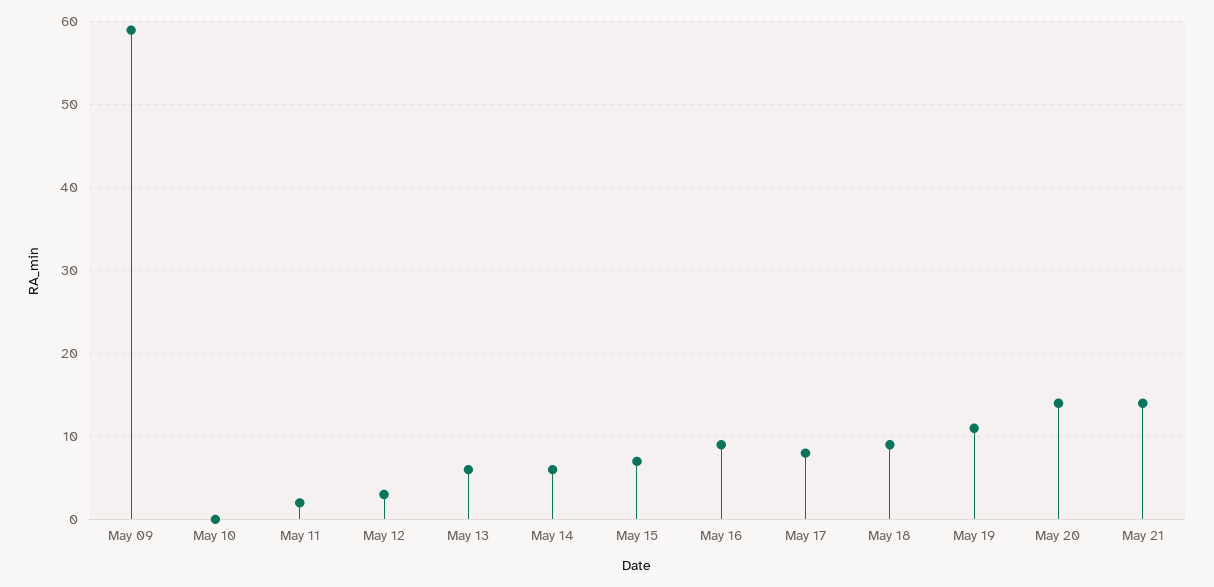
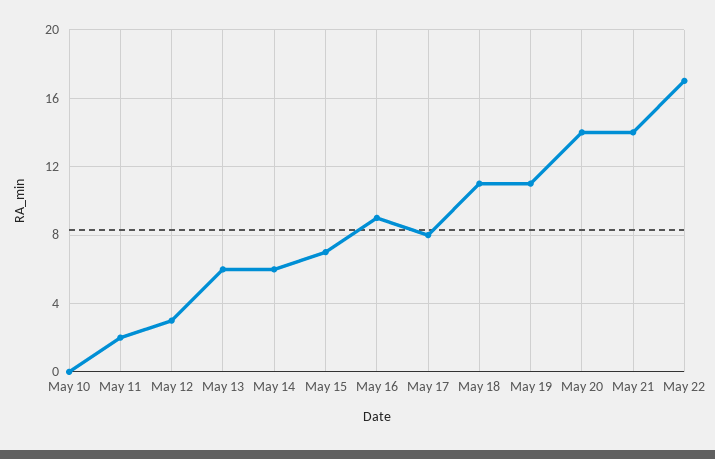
May 09: 59 -> none
May 18: 9 -> 11
May 22: none -> 17

